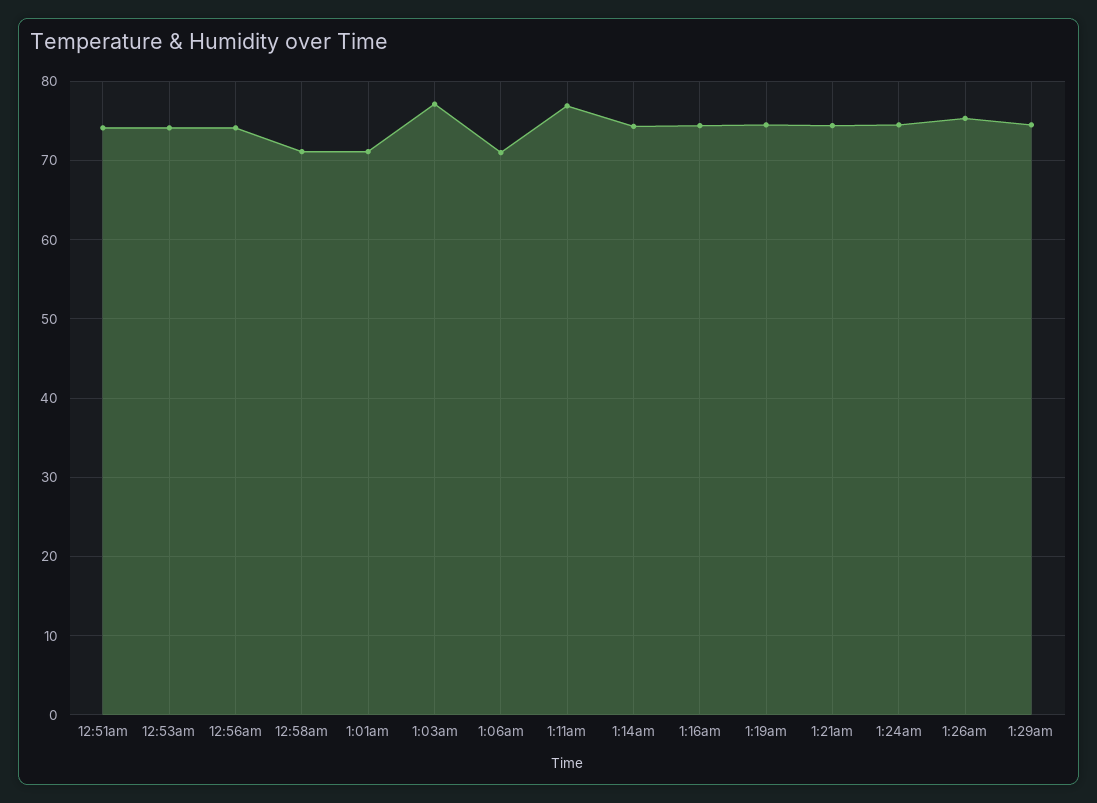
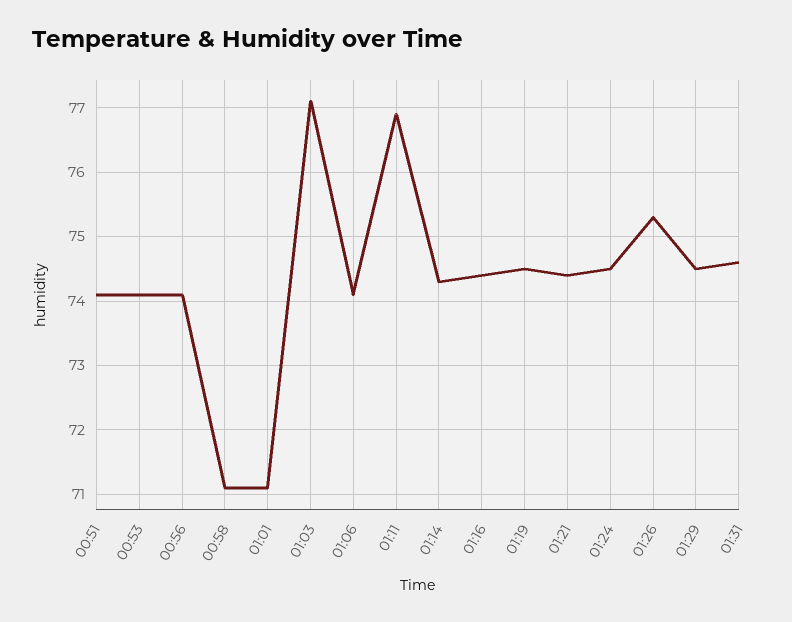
1:06am: 71 -> 74.1
01:31: none -> 74.6

